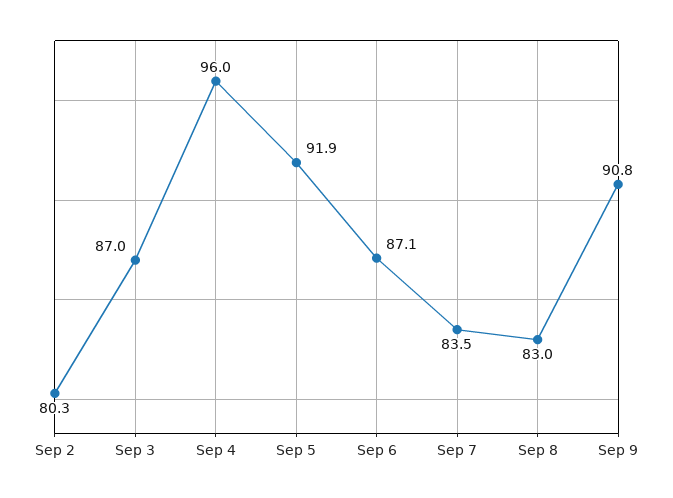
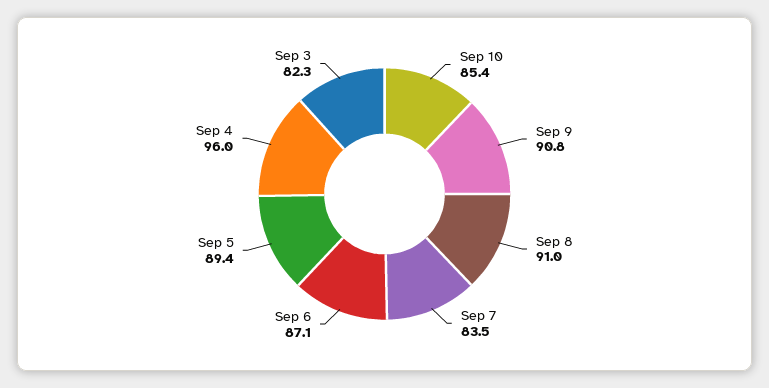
Sep 2: 80.3 -> none
Sep 3: 87 -> 82.3
Sep 5: 91.9 -> 89.4
Sep 8: 83 -> 91
Sep 10: none -> 85.4

